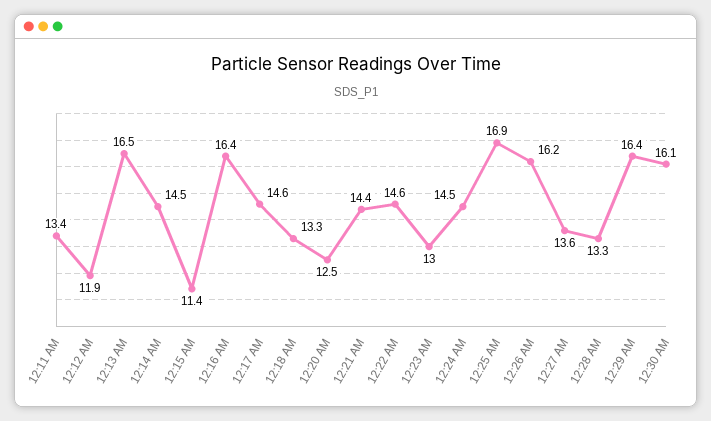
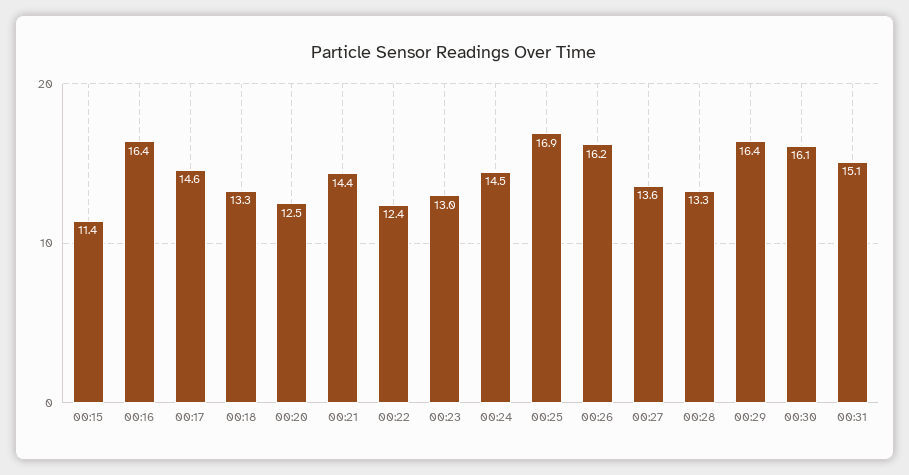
12:11 AM: 13.4 -> none
12:12 AM: 11.9 -> none
12:13 AM: 16.5 -> none
12:14 AM: 14.5 -> none
12:22 AM: 14.6 -> 12.4
00:31: none -> 15.1

